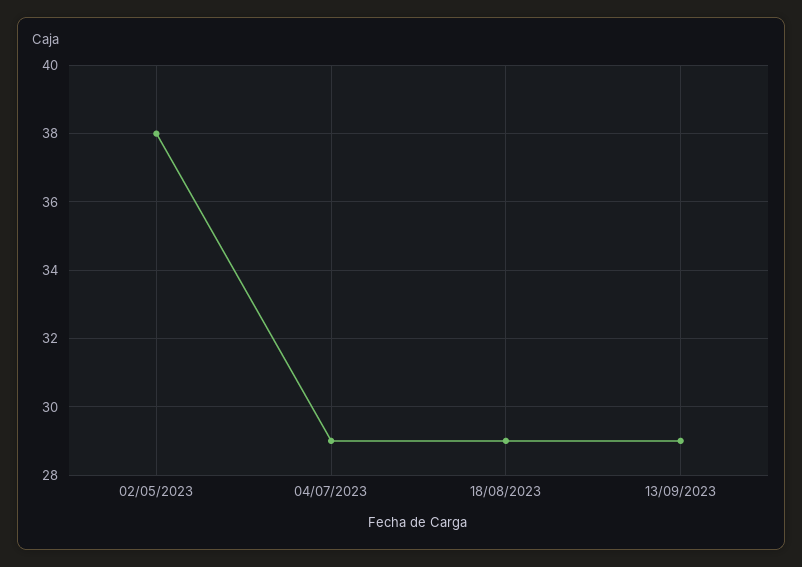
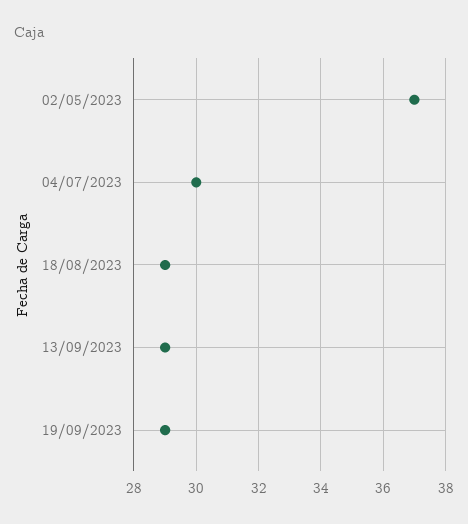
02/05/2023: 38 -> 37
04/07/2023: 29 -> 30
19/09/2023: none -> 29

